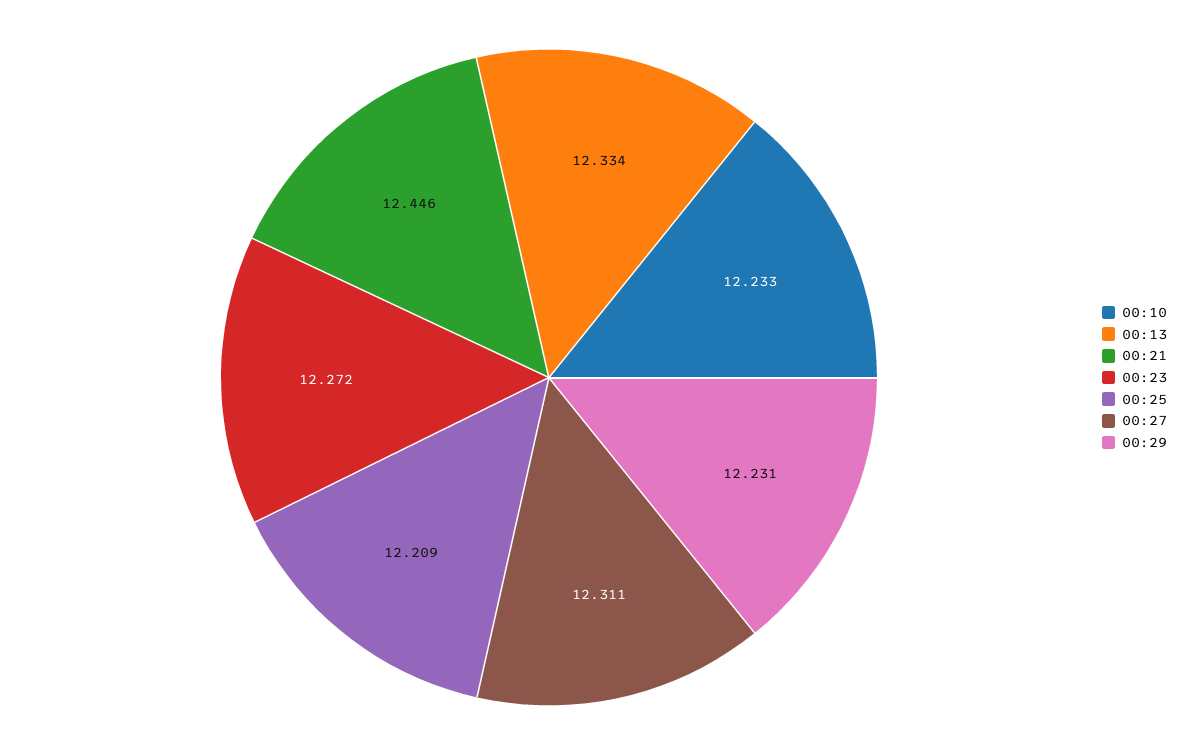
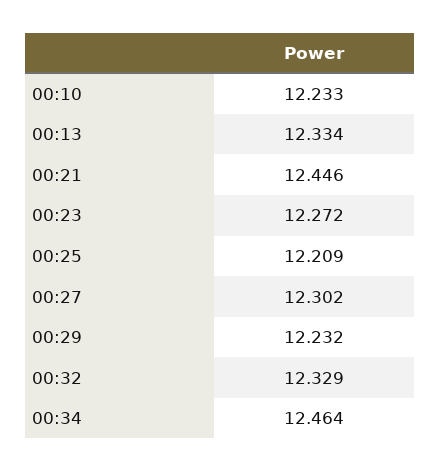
00:27: 12.311 -> 12.302
00:29: 12.231 -> 12.232
00:32: none -> 12.329
00:34: none -> 12.464

